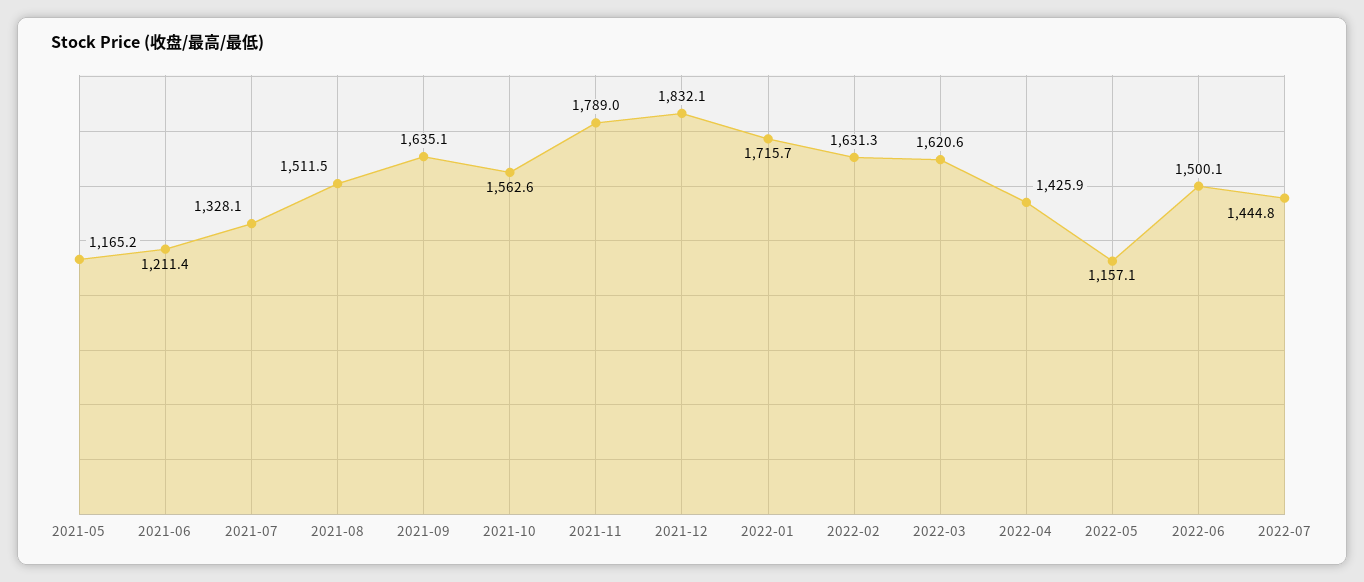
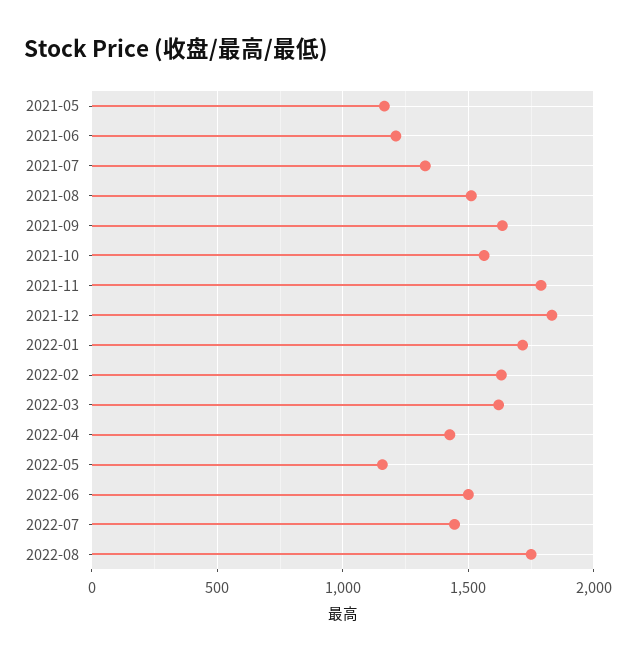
2022-08: none -> 1750

